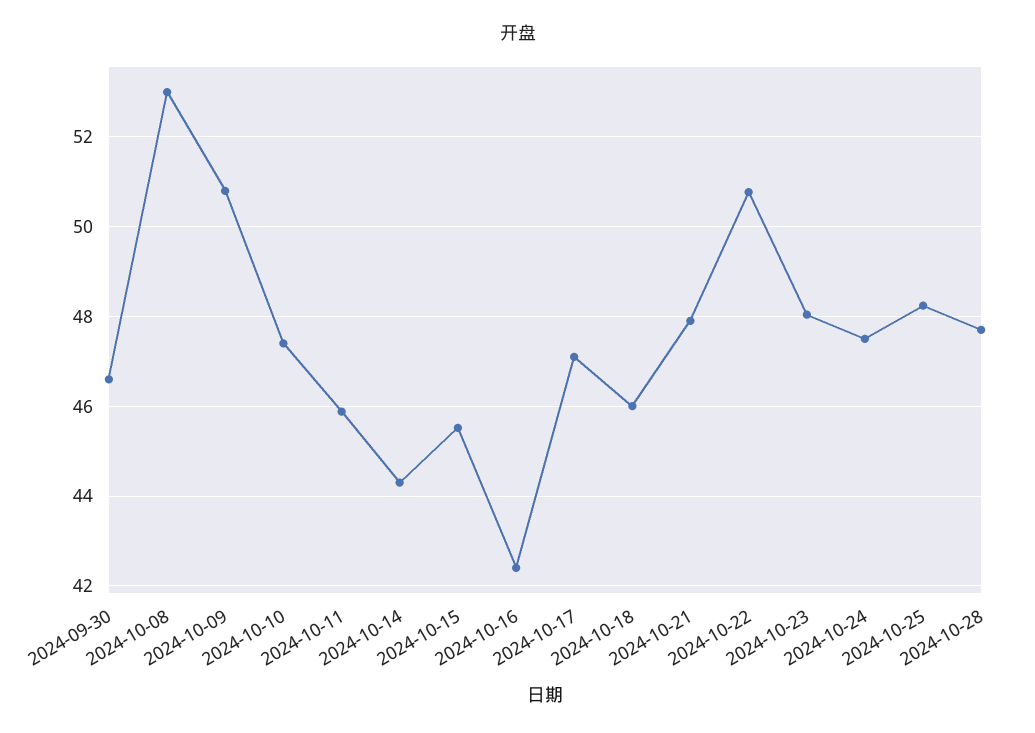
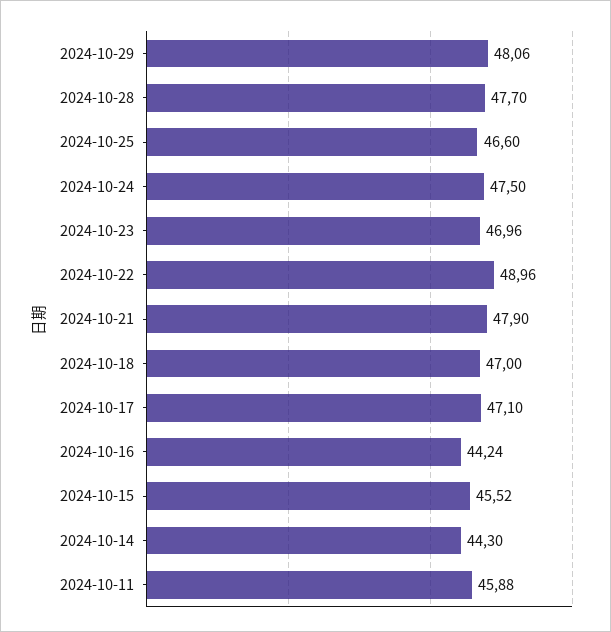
2024-09-30: 46.6 -> none
2024-10-08: 53 -> none
2024-10-09: 50.8 -> none
2024-10-10: 47.4 -> none
2024-10-16: 42.4 -> 44.24
2024-10-18: 46 -> 47
2024-10-22: 50.8 -> 48.96
2024-10-23: 48 -> 46.96
2024-10-25: 48.2 -> 46.6
2024-10-29: none -> 48.06

